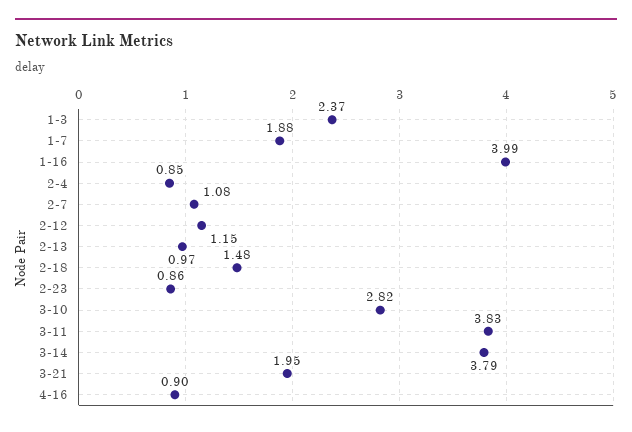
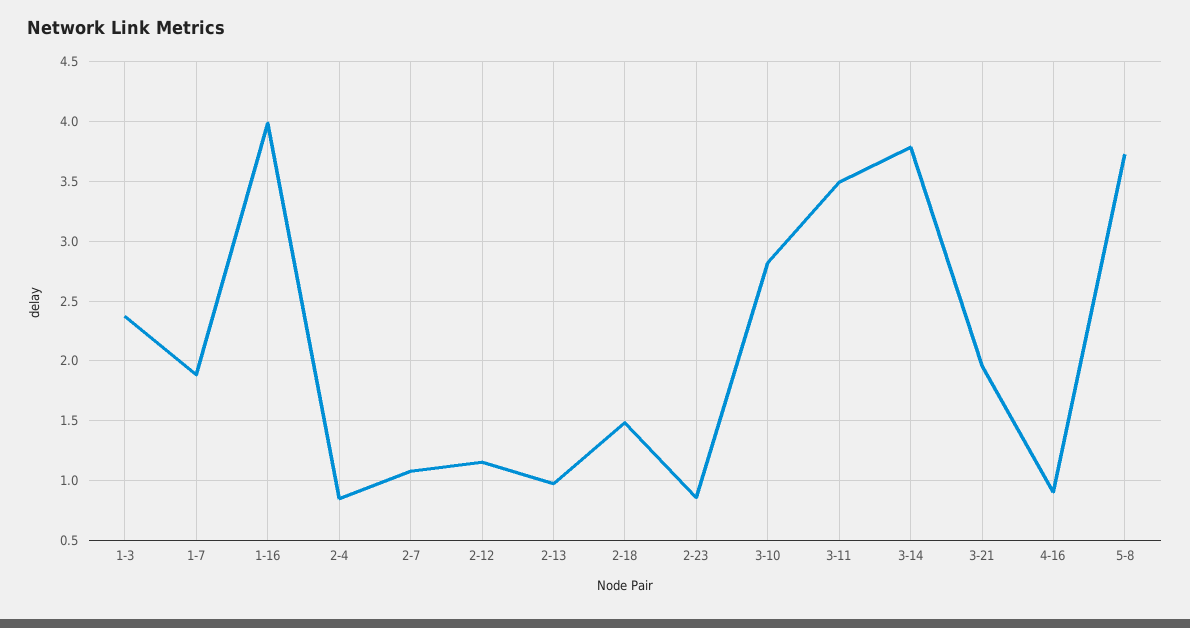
3-11: 3.83 -> 3.5
5-8: none -> 3.7

